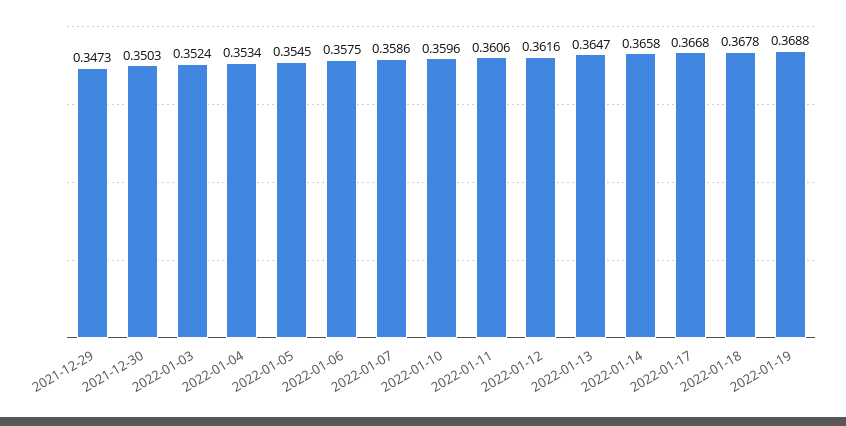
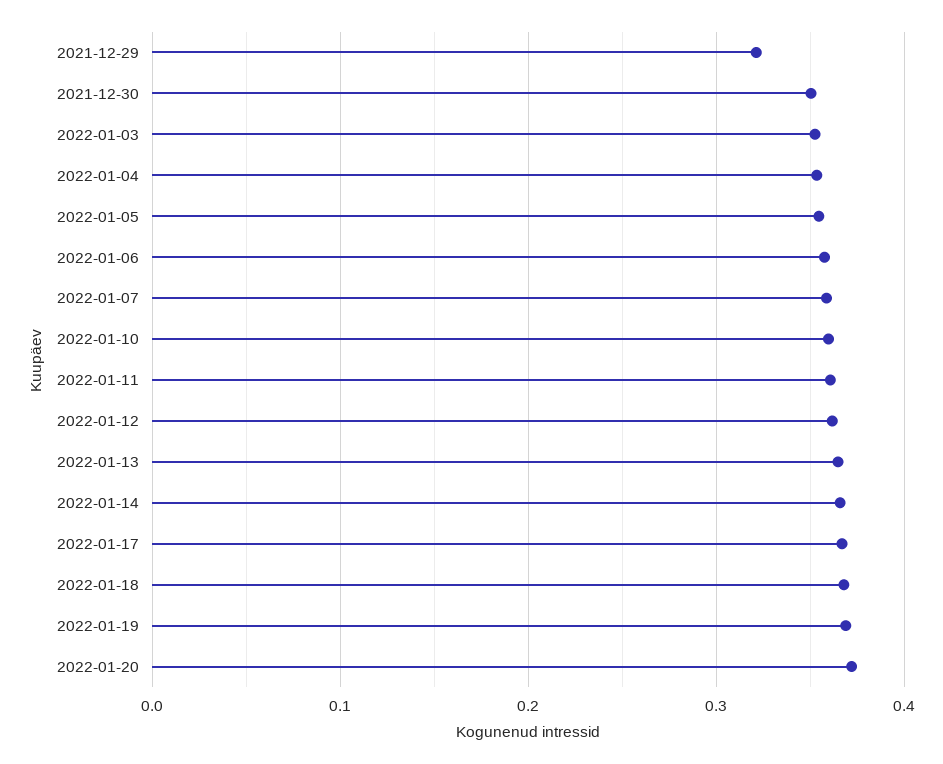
2021-12-29: 0.3473 -> 0.32
2022-01-20: none -> 0.37

